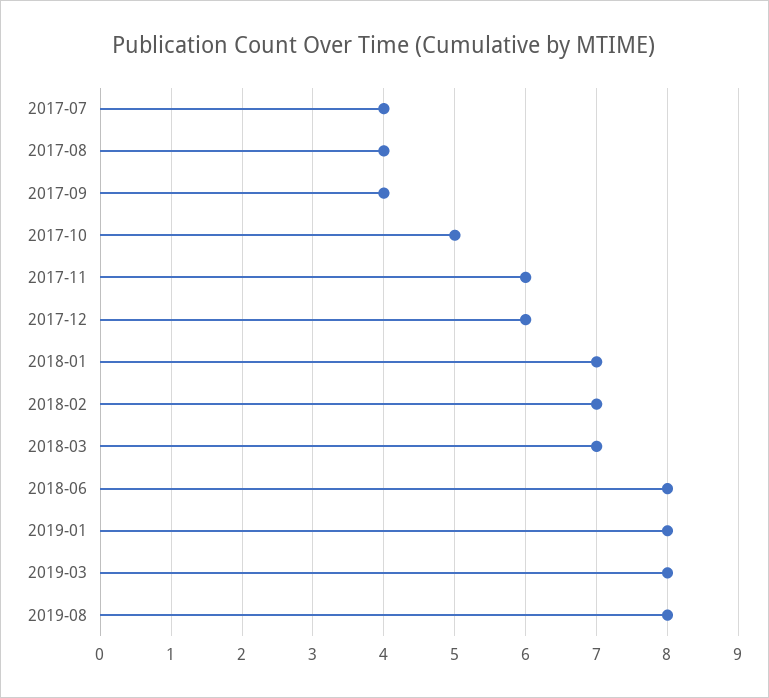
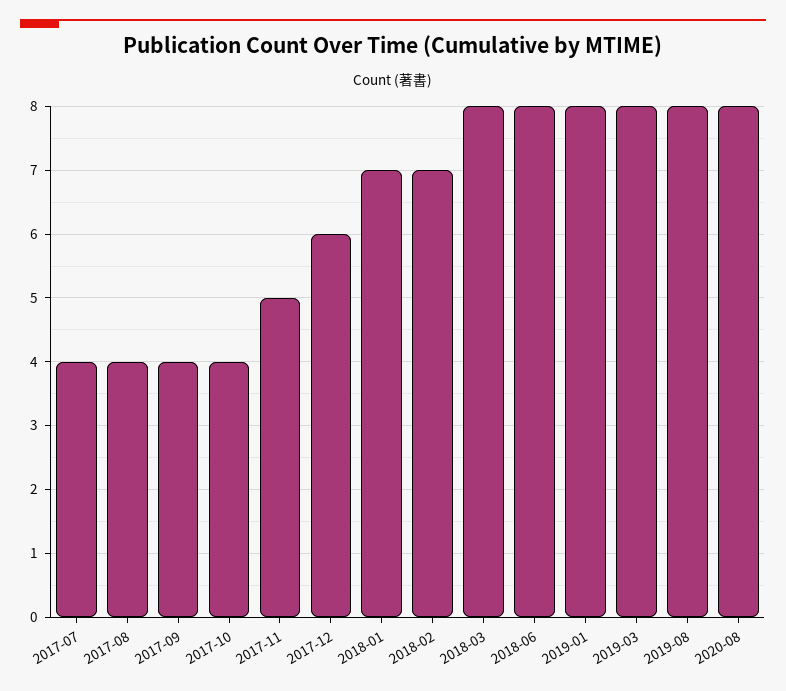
2017-10: 5 -> 4
2017-11: 6 -> 5
2018-03: 7 -> 8
2020-08: none -> 8

